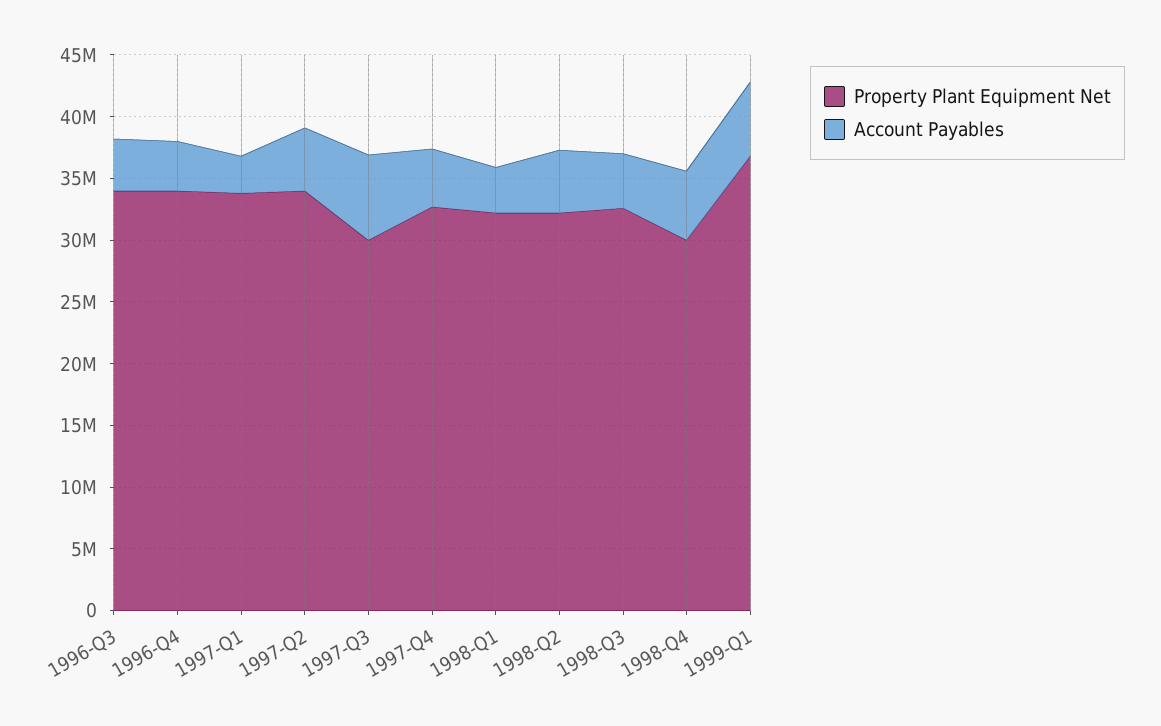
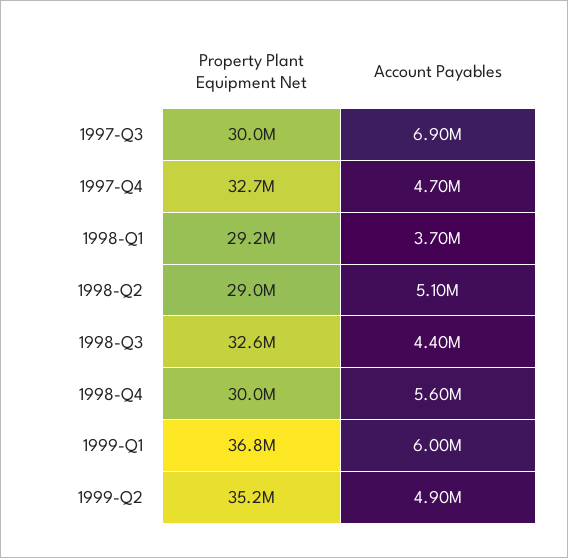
Property Plant Equipment Net, 1996-Q3: 34000000 -> none
Account Payables, 1996-Q3: 4000000 -> none
Property Plant Equipment Net, 1996-Q4: 34000000 -> none
Account Payables, 1996-Q4: 4000000 -> none
Property Plant Equipment Net, 1997-Q1: 34000000 -> none
Account Payables, 1997-Q1: 3000000 -> none
Property Plant Equipment Net, 1997-Q2: 34000000 -> none
Account Payables, 1997-Q2: 5000000 -> none
Property Plant Equipment Net, 1998-Q1: 32000000 -> 29200000
Property Plant Equipment Net, 1998-Q2: 32000000 -> 29000000
Property Plant Equipment Net, 1999-Q2: none -> 35200000
Account Payables, 1999-Q2: none -> 4900000

